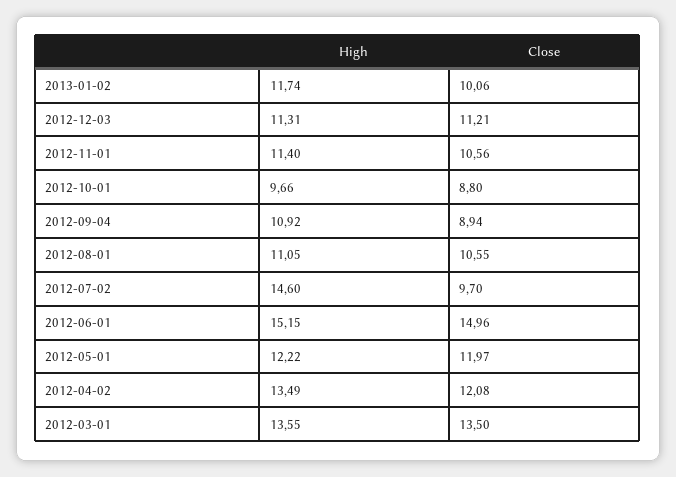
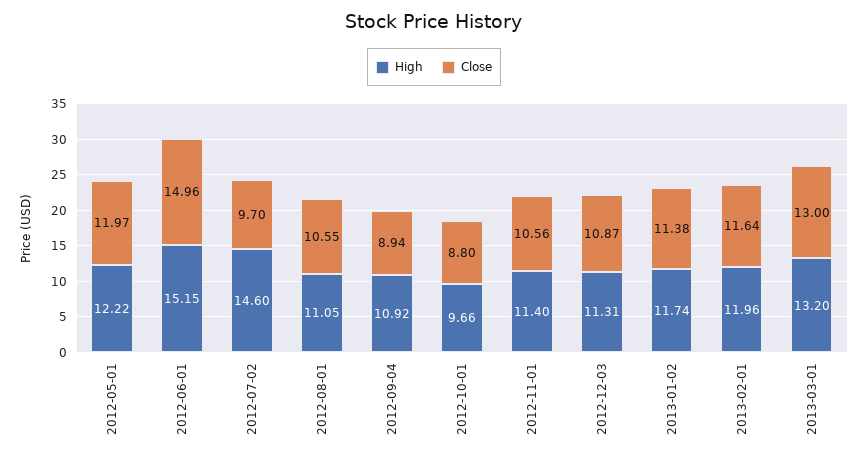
Close, 2013-01-02: 10.06 -> 11.38
Close, 2012-12-03: 11.21 -> 10.87
High, 2012-04-02: 13.49 -> none
Close, 2012-04-02: 12.08 -> none
High, 2012-03-01: 13.55 -> none
Close, 2012-03-01: 13.5 -> none
High, 2013-02-01: none -> 11.96
Close, 2013-02-01: none -> 11.64
High, 2013-03-01: none -> 13.2
Close, 2013-03-01: none -> 13

